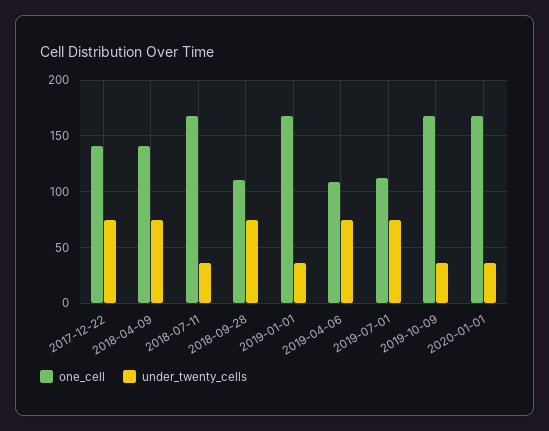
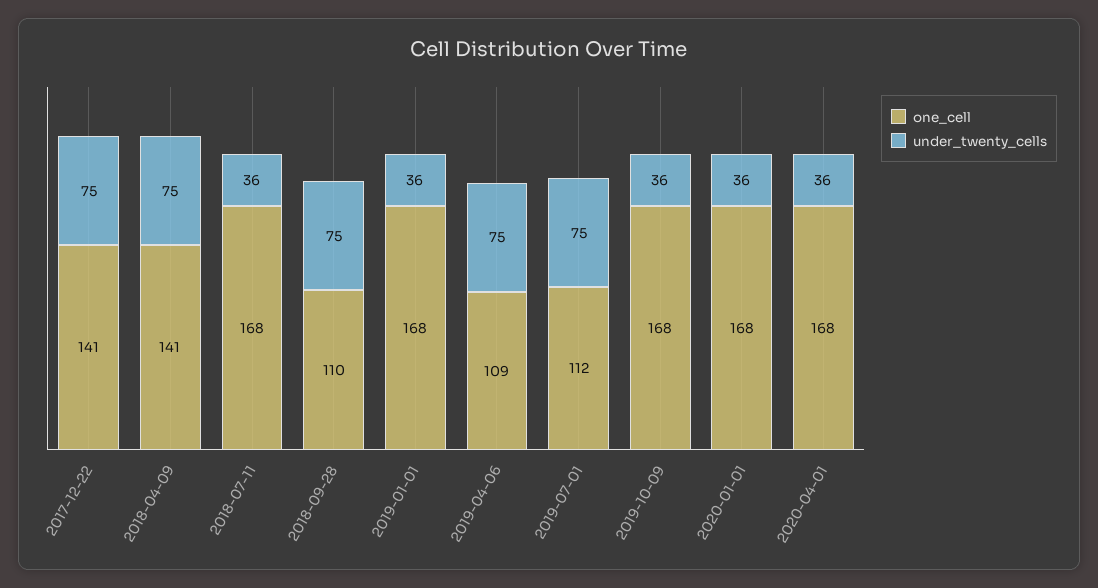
one_cell, 2020-04-01: none -> 168
under_twenty_cells, 2020-04-01: none -> 36

